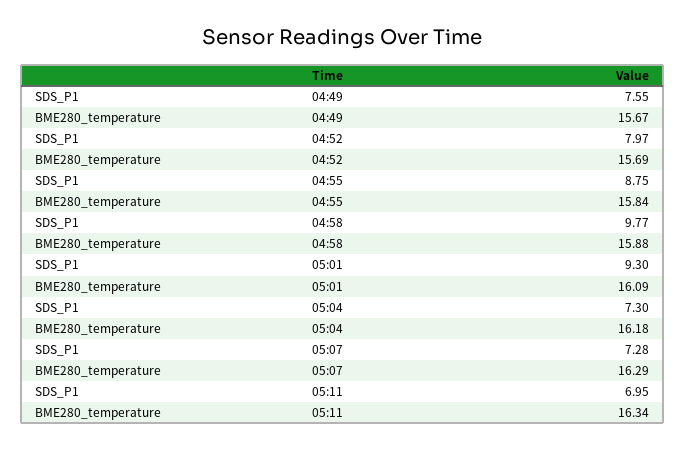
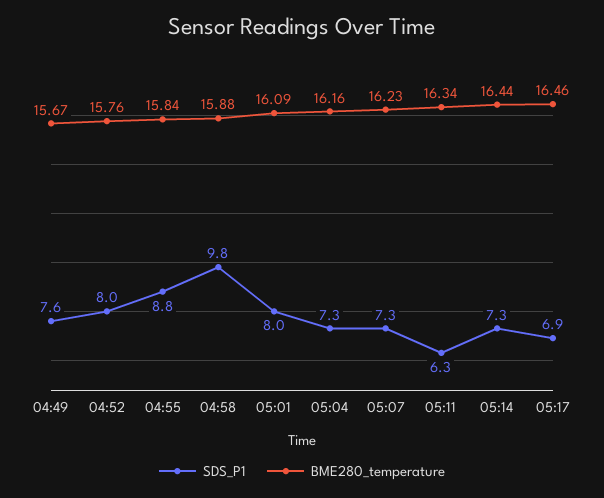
BME280_temperature, 04:52: 15.69 -> 15.76
SDS_P1, 05:01: 9.3 -> 8
BME280_temperature, 05:04: 16.18 -> 16.16
BME280_temperature, 05:07: 16.29 -> 16.23
SDS_P1, 05:11: 6.95 -> 6.3
SDS_P1, 05:14: none -> 7.3
BME280_temperature, 05:14: none -> 16.44
SDS_P1, 05:17: none -> 6.9
BME280_temperature, 05:17: none -> 16.46

